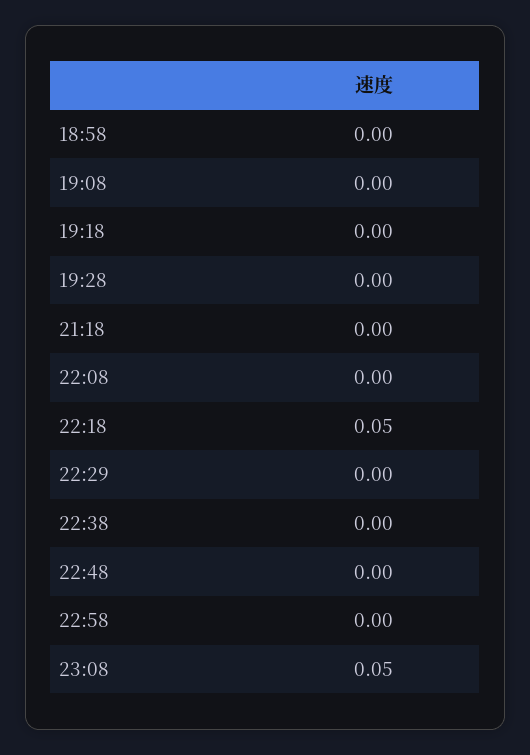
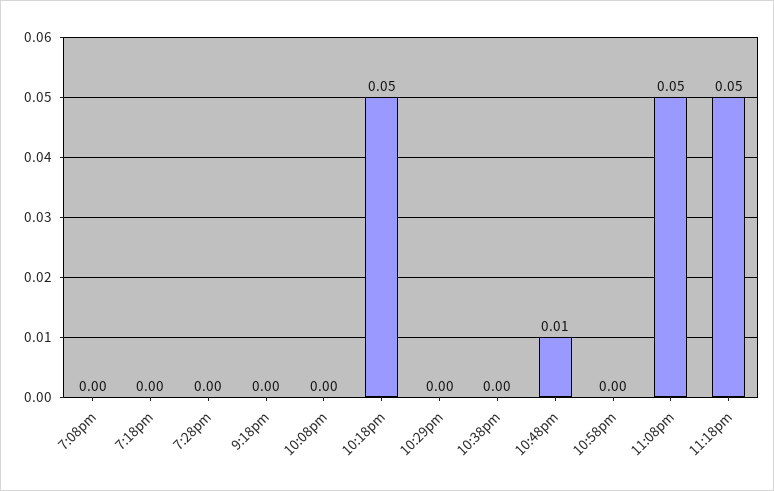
18:58: 0 -> none
22:48: 0 -> 0.01
11:18pm: none -> 0.05

